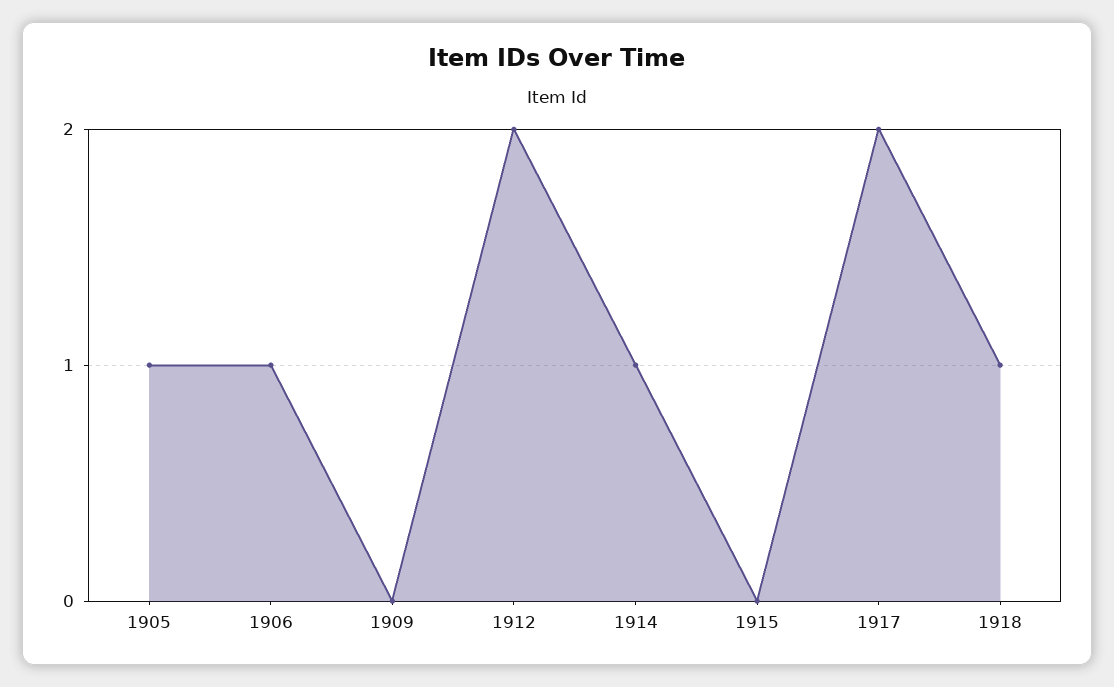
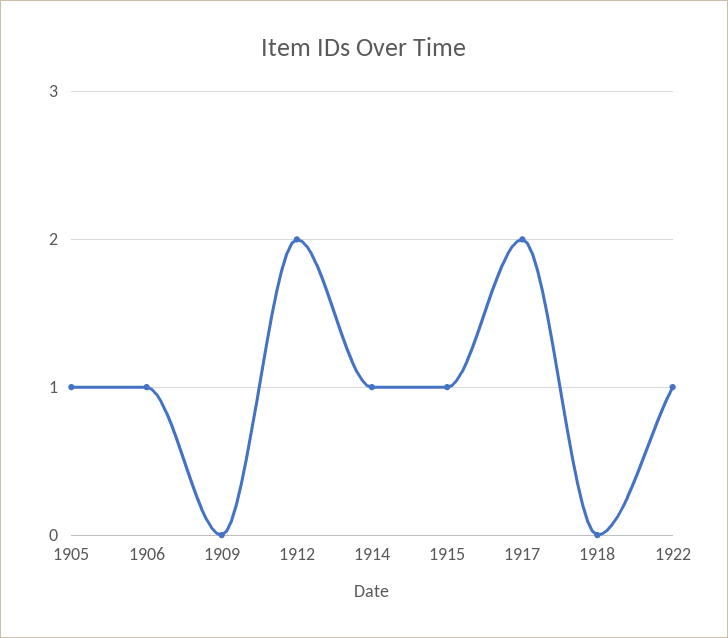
1915: 0 -> 1
1918: 1 -> 0
1922: none -> 1

